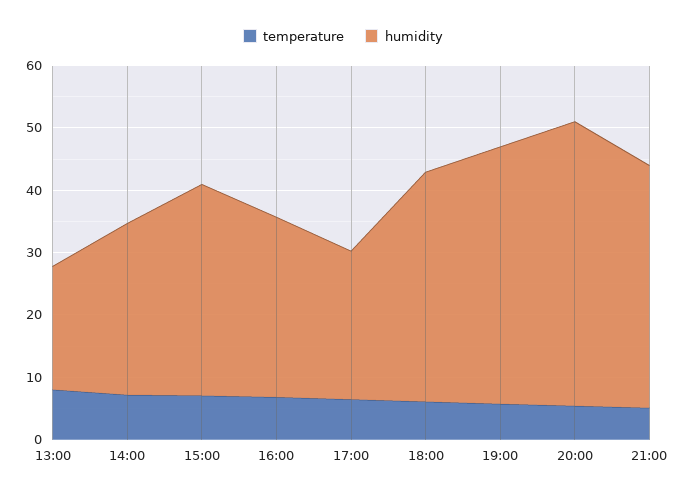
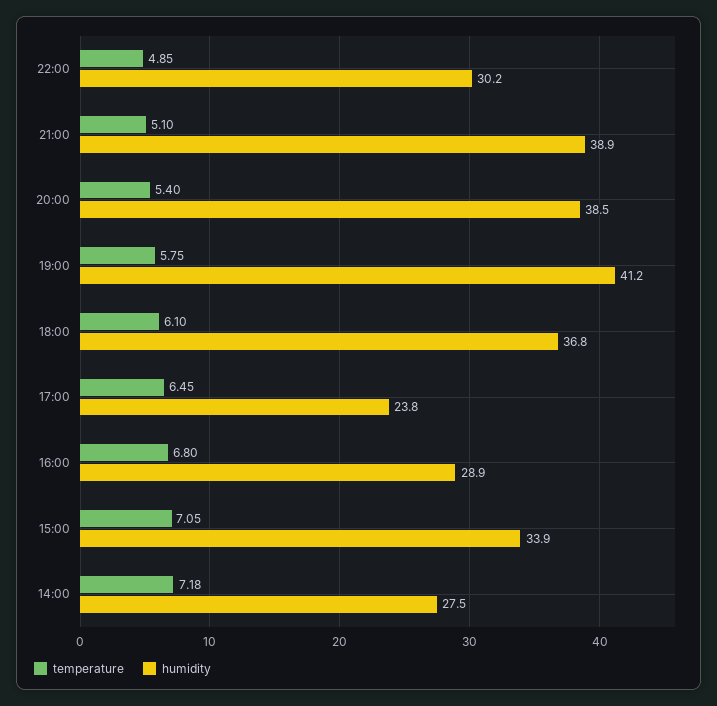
temperature, 13:00: 8 -> none
humidity, 13:00: 20 -> none
humidity, 20:00: 46 -> 38.5
temperature, 22:00: none -> 4.85
humidity, 22:00: none -> 30.2

